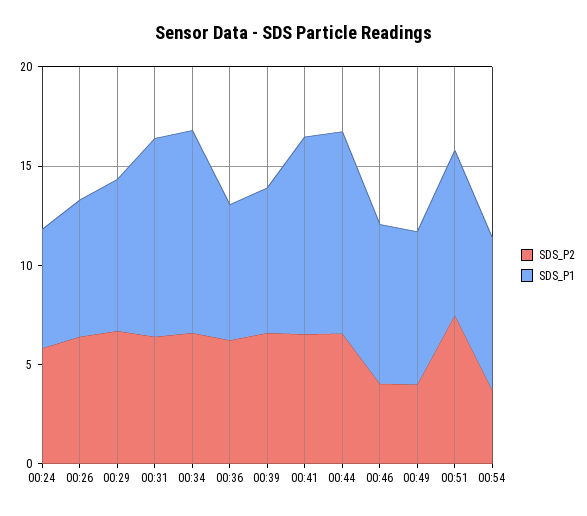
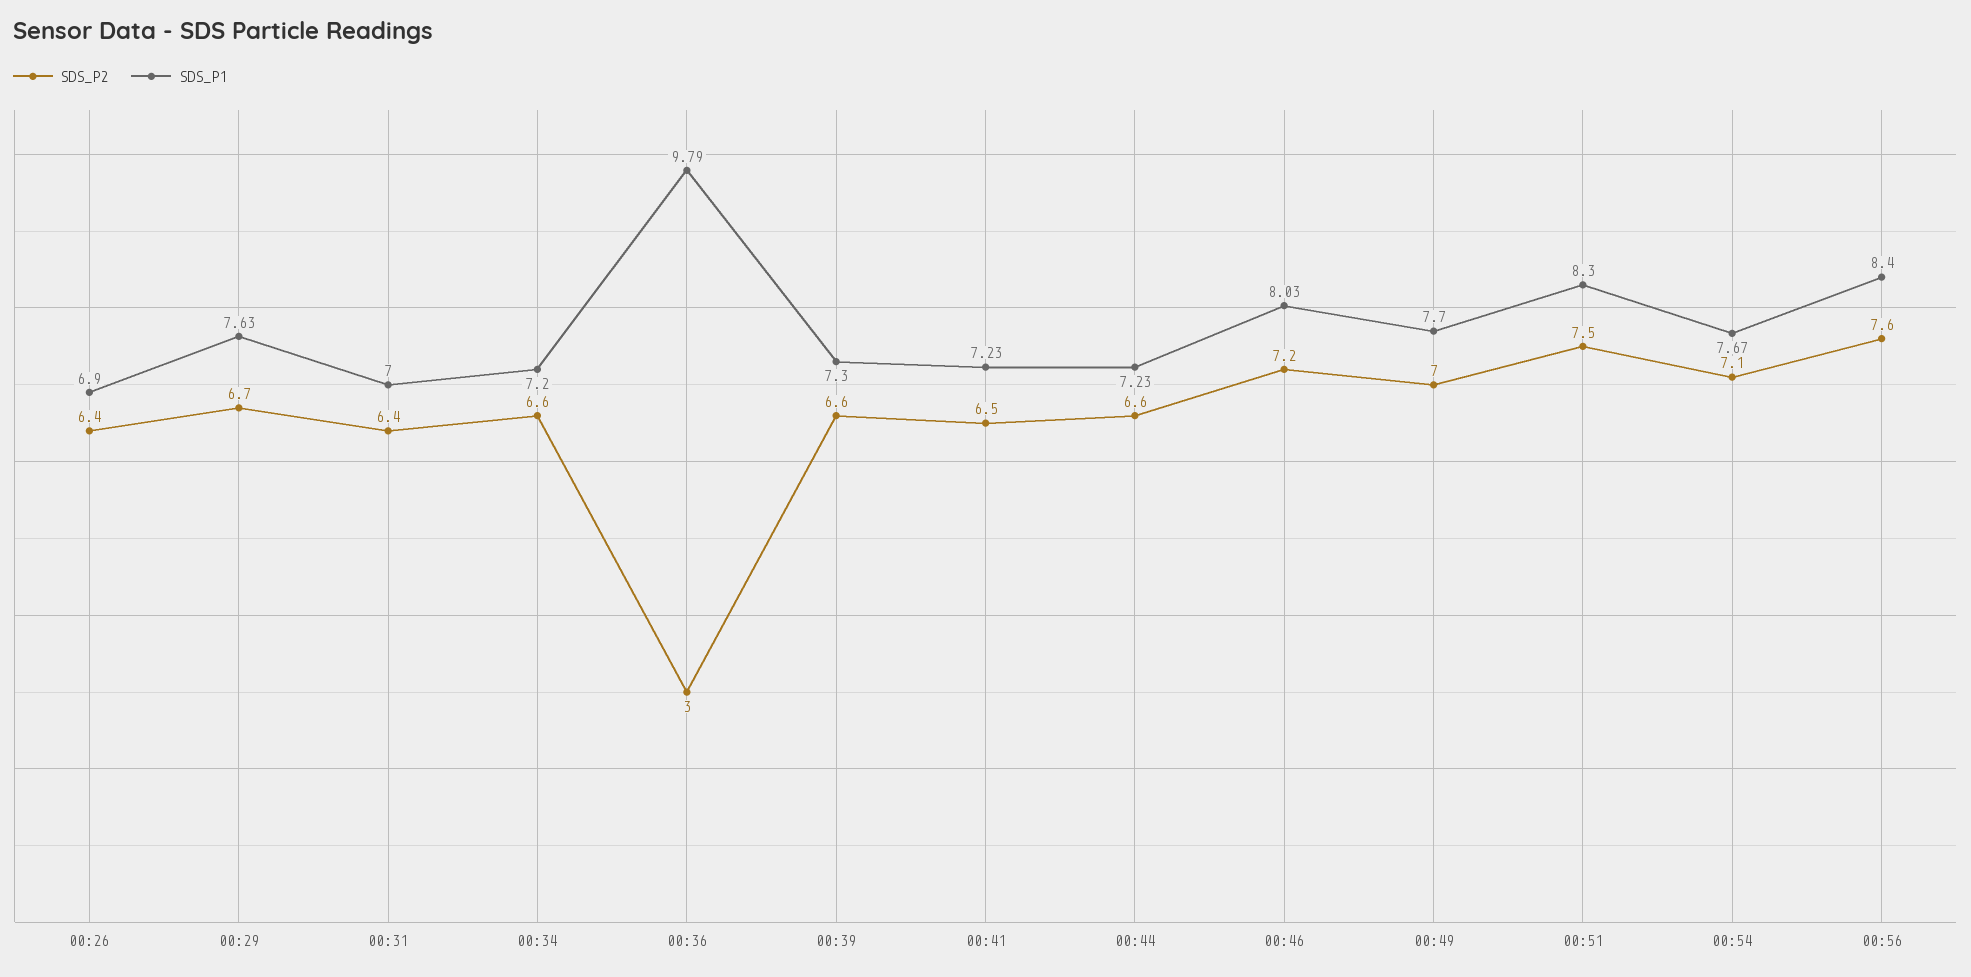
SDS_P2, 00:24: 6 -> none
SDS_P1, 00:24: 6 -> none
SDS_P1, 00:31: 10 -> 7
SDS_P1, 00:34: 10 -> 7.2
SDS_P2, 00:36: 6 -> 3
SDS_P1, 00:36: 7 -> 9.79
SDS_P1, 00:41: 10 -> 7.23
SDS_P1, 00:44: 10 -> 7.23
SDS_P2, 00:46: 4 -> 7.2
SDS_P2, 00:49: 4 -> 7
SDS_P2, 00:54: 4 -> 7.1
SDS_P2, 00:56: none -> 7.6
SDS_P1, 00:56: none -> 8.4

